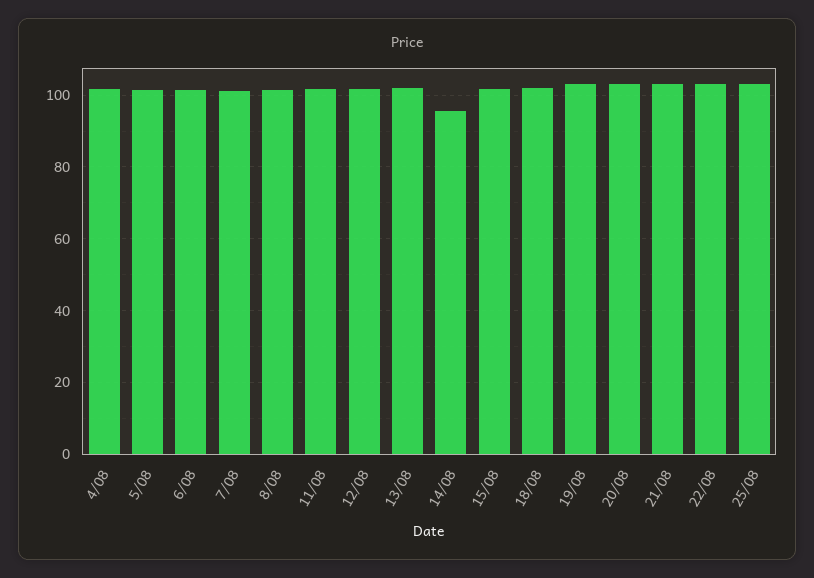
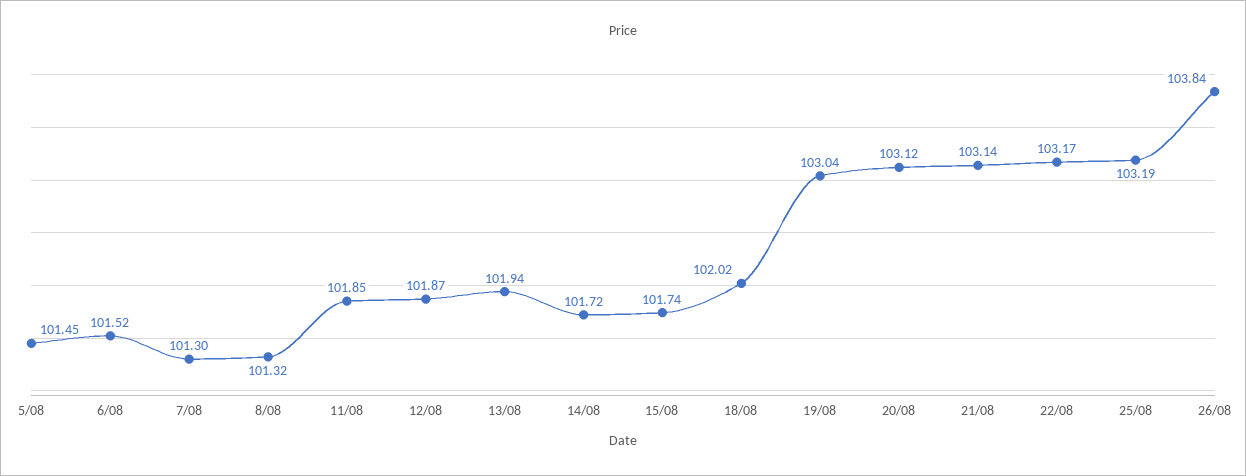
4/08: 102 -> none
14/08: 96 -> 101.72
26/08: none -> 103.84

